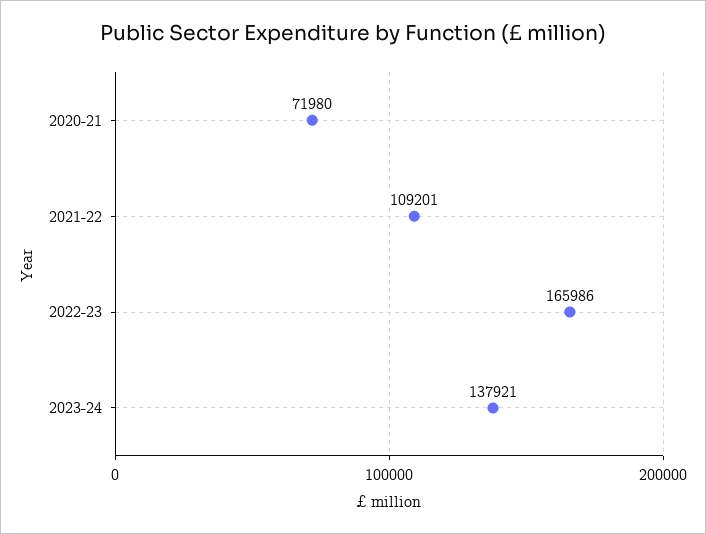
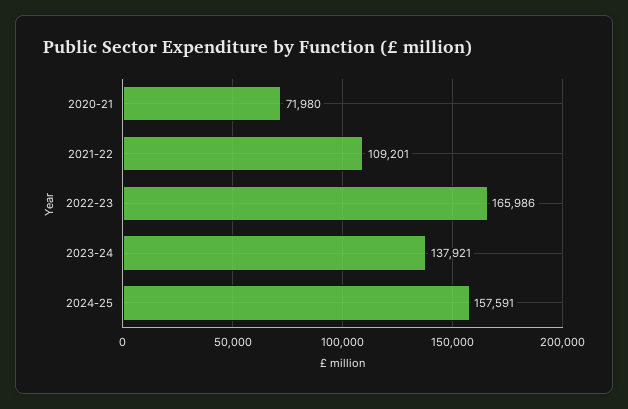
2024-25: none -> 157591

